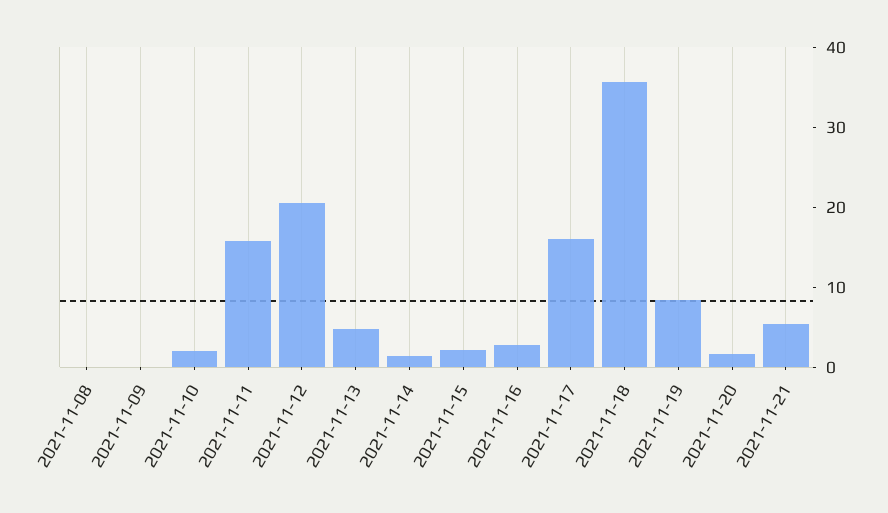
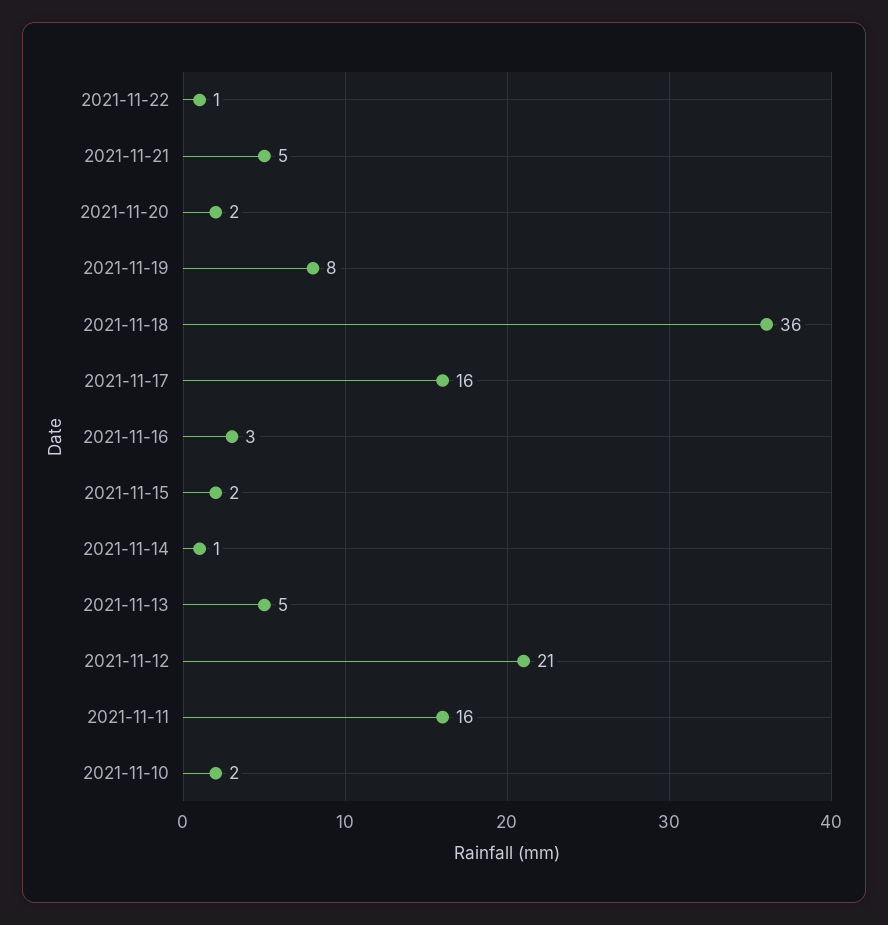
2021-11-08: 0 -> none
2021-11-09: 0 -> none
2021-11-22: none -> 1

